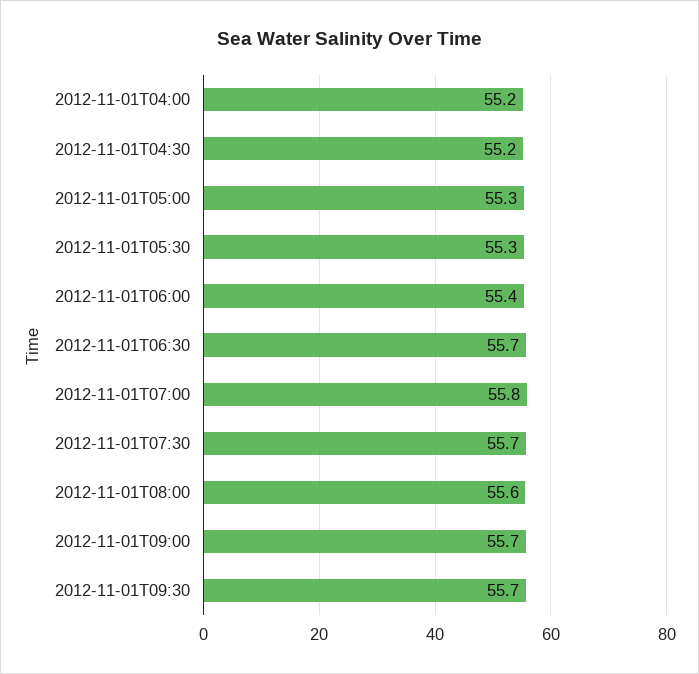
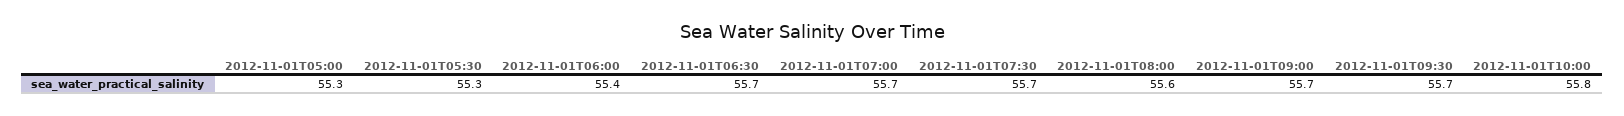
2012-11-01T04:00: 55.2 -> none
2012-11-01T04:30: 55.2 -> none
2012-11-01T07:00: 55.8 -> 55.7
2012-11-01T10:00: none -> 55.8

